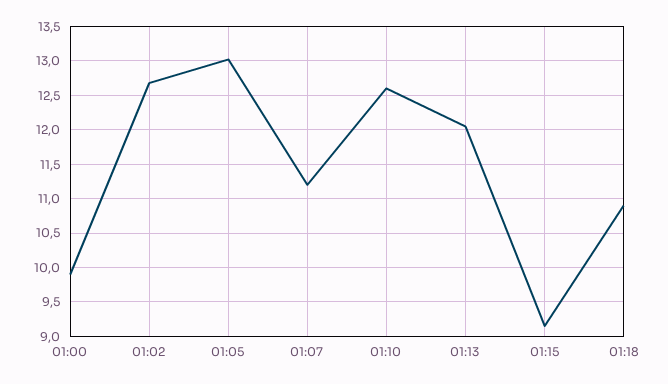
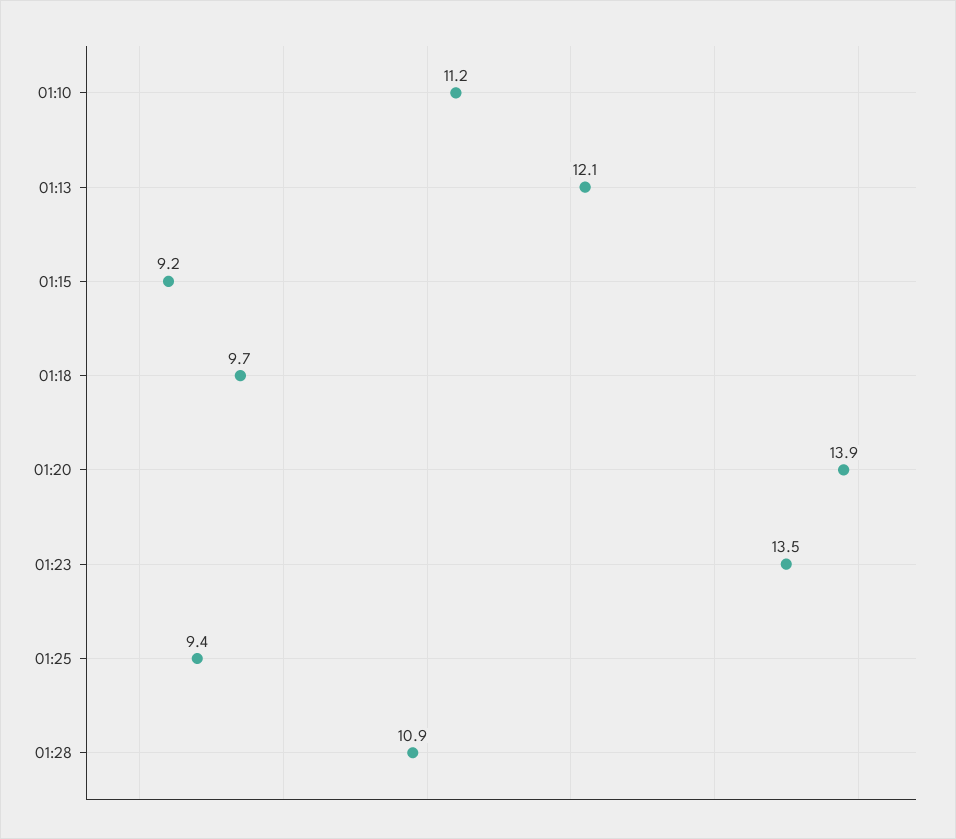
01:00: 9.9 -> none
01:02: 12.7 -> none
01:05: 13 -> none
01:07: 11.2 -> none
01:10: 12.6 -> 11.2
01:18: 10.9 -> 9.7
01:20: none -> 13.9
01:23: none -> 13.5
01:25: none -> 9.4
01:28: none -> 10.9

